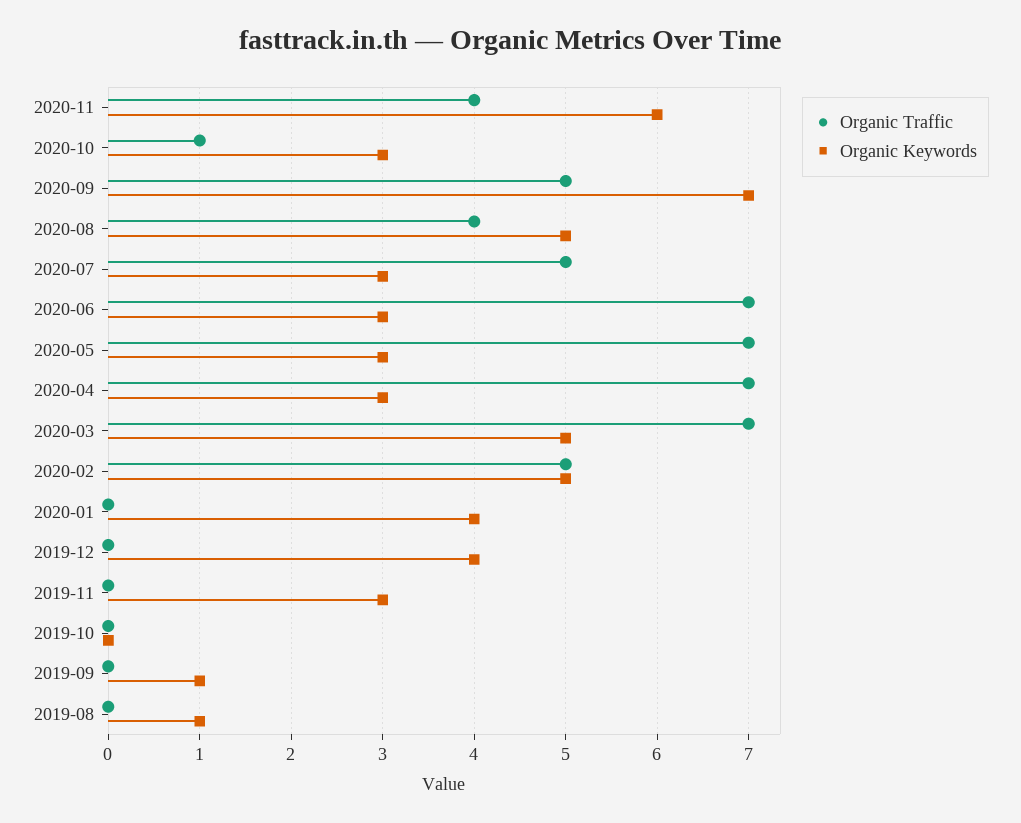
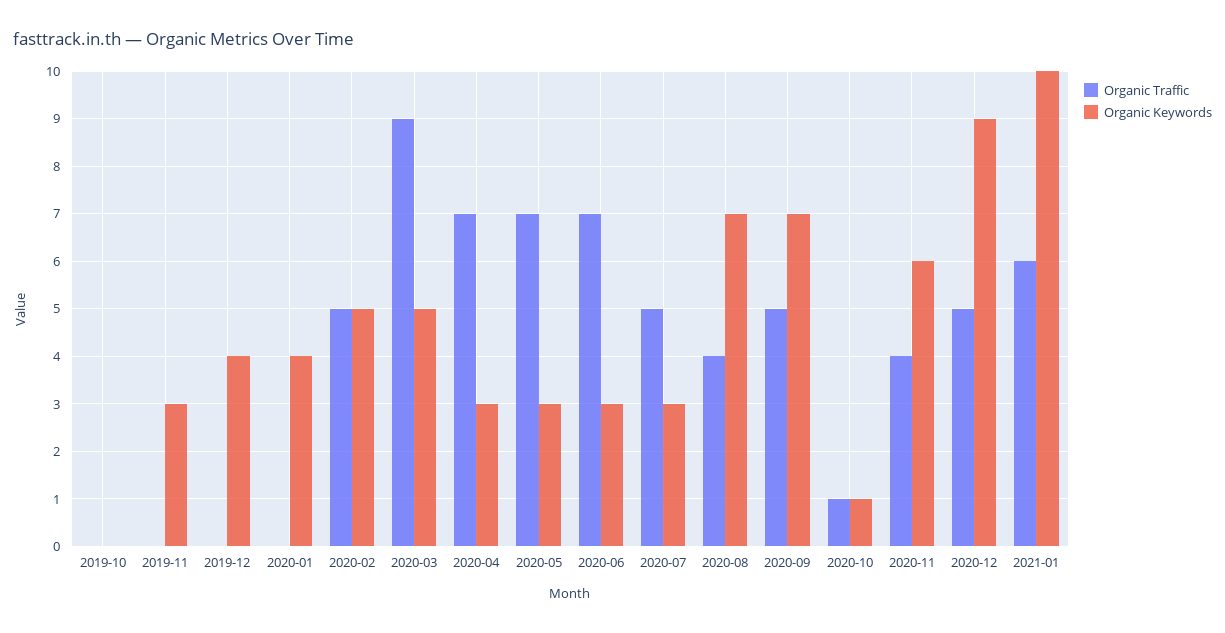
Organic Keywords, 2020-10: 3 -> 1
Organic Keywords, 2020-08: 5 -> 7
Organic Traffic, 2020-03: 7 -> 9
Organic Traffic, 2019-09: 0 -> none
Organic Keywords, 2019-09: 1 -> none
Organic Traffic, 2019-08: 0 -> none
Organic Keywords, 2019-08: 1 -> none
Organic Traffic, 2020-12: none -> 5
Organic Keywords, 2020-12: none -> 9
Organic Traffic, 2021-01: none -> 6
Organic Keywords, 2021-01: none -> 10

